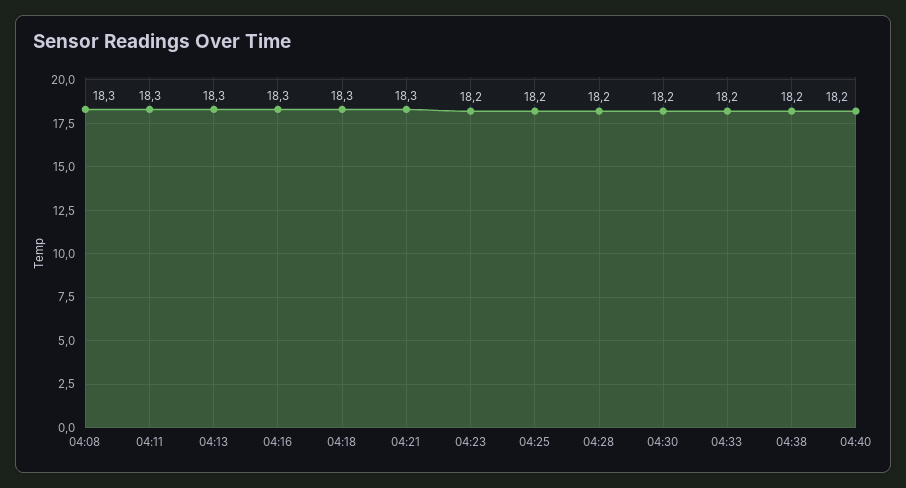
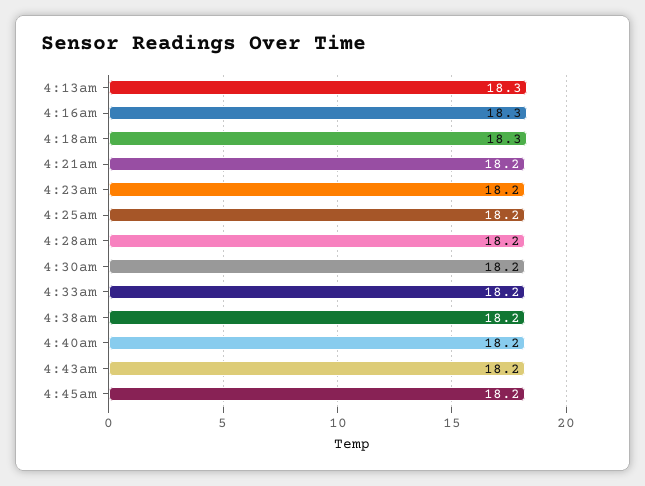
04:08: 18.3 -> none
04:11: 18.3 -> none
04:21: 18.3 -> 18.2
4:43am: none -> 18.2
4:45am: none -> 18.2

